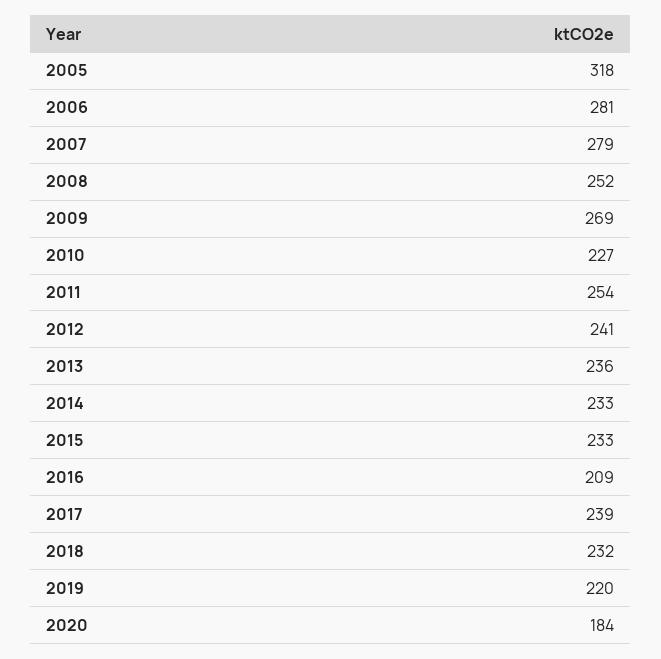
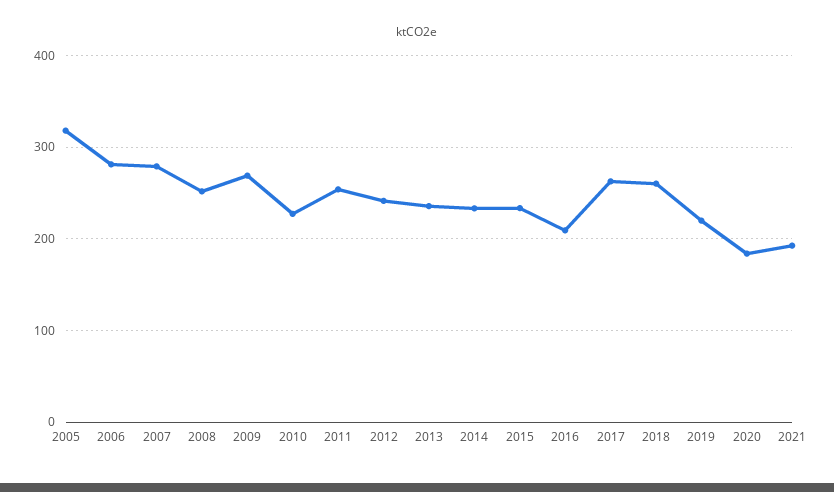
2017: 239 -> 260
2018: 232 -> 260
2021: none -> 190

